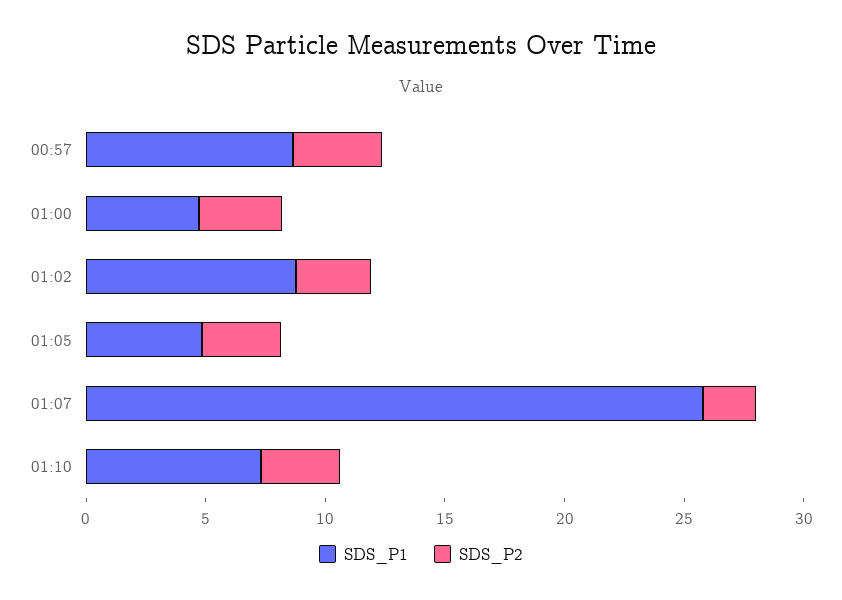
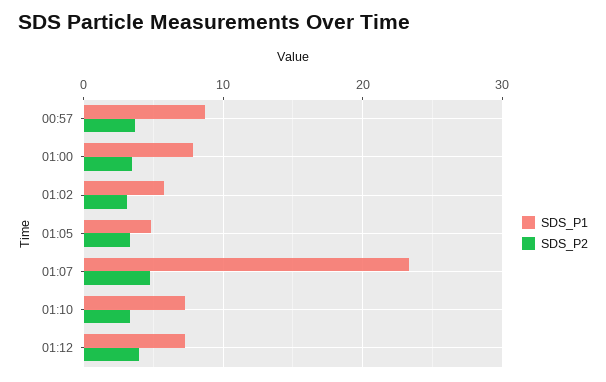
SDS_P1, 01:00: 5 -> 8
SDS_P1, 01:02: 9 -> 6
SDS_P1, 01:07: 26 -> 23
SDS_P2, 01:07: 2 -> 5
SDS_P1, 01:12: none -> 7
SDS_P2, 01:12: none -> 4

